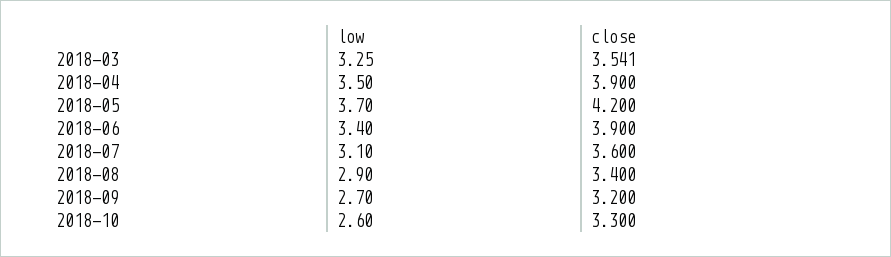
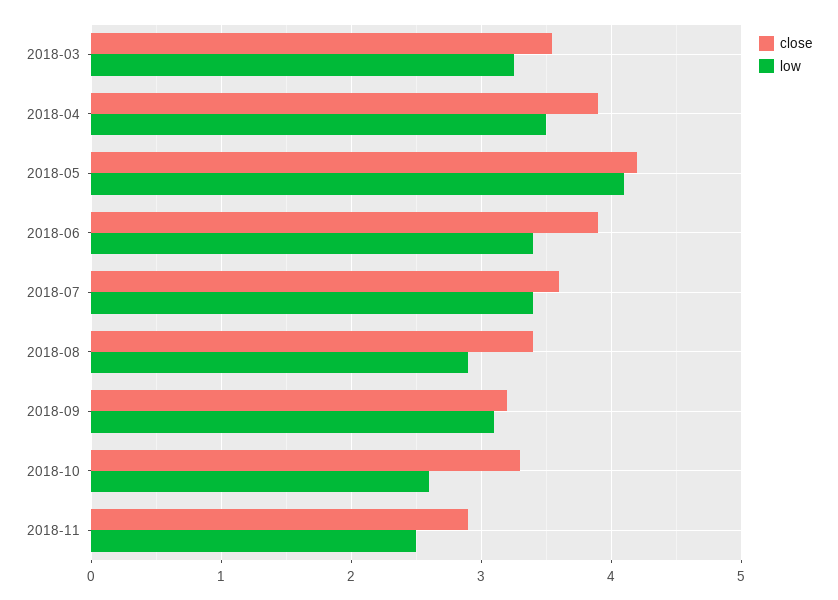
low, 2018-05: 3.7 -> 4.1
low, 2018-07: 3.1 -> 3.4
low, 2018-09: 2.7 -> 3.1
close, 2018-11: none -> 2.9
low, 2018-11: none -> 2.5

